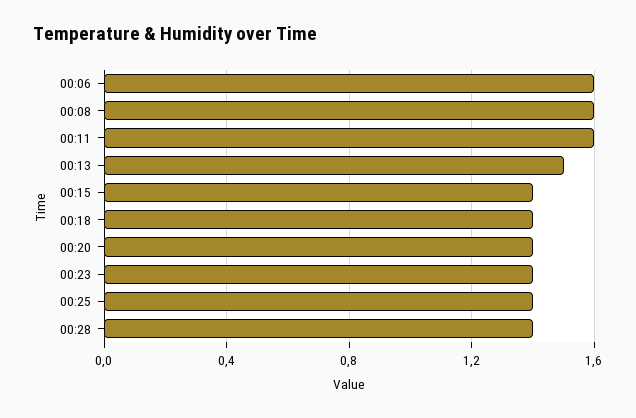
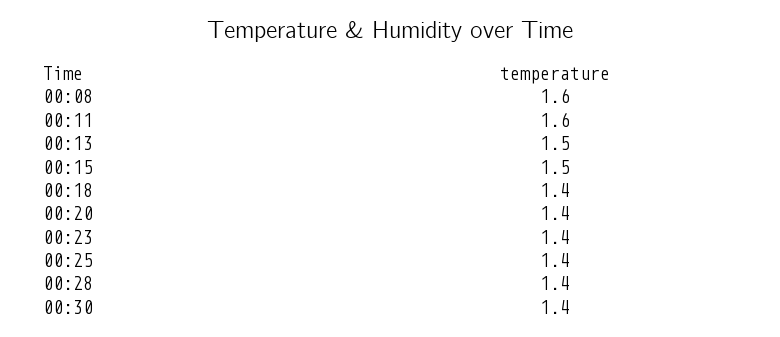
00:06: 1.6 -> none
00:15: 1.4 -> 1.5
00:30: none -> 1.4

